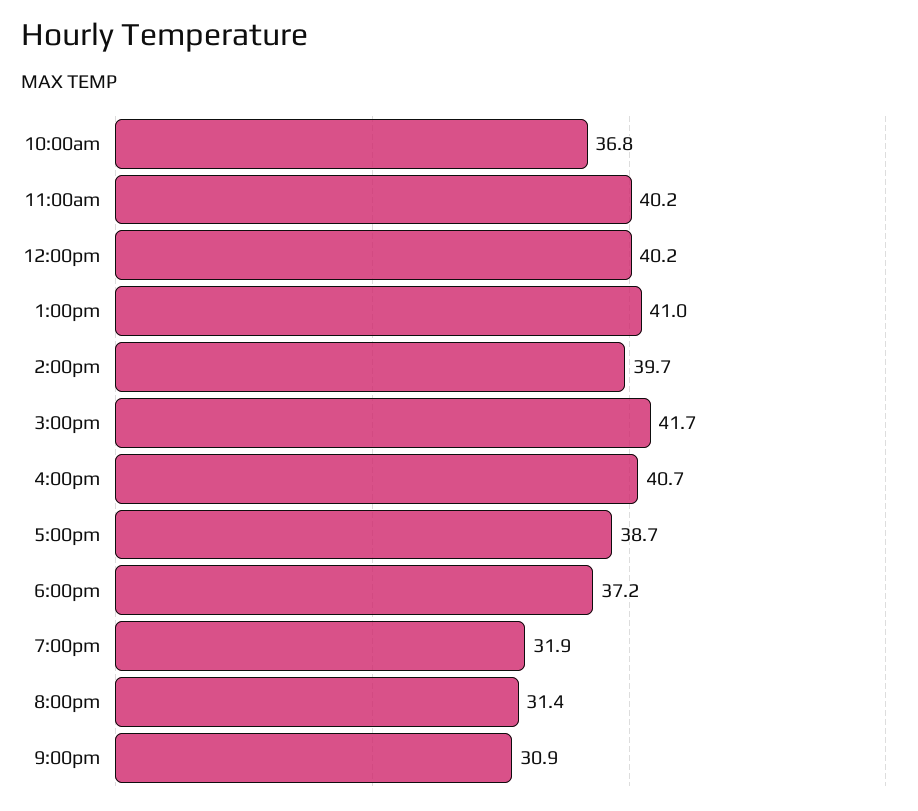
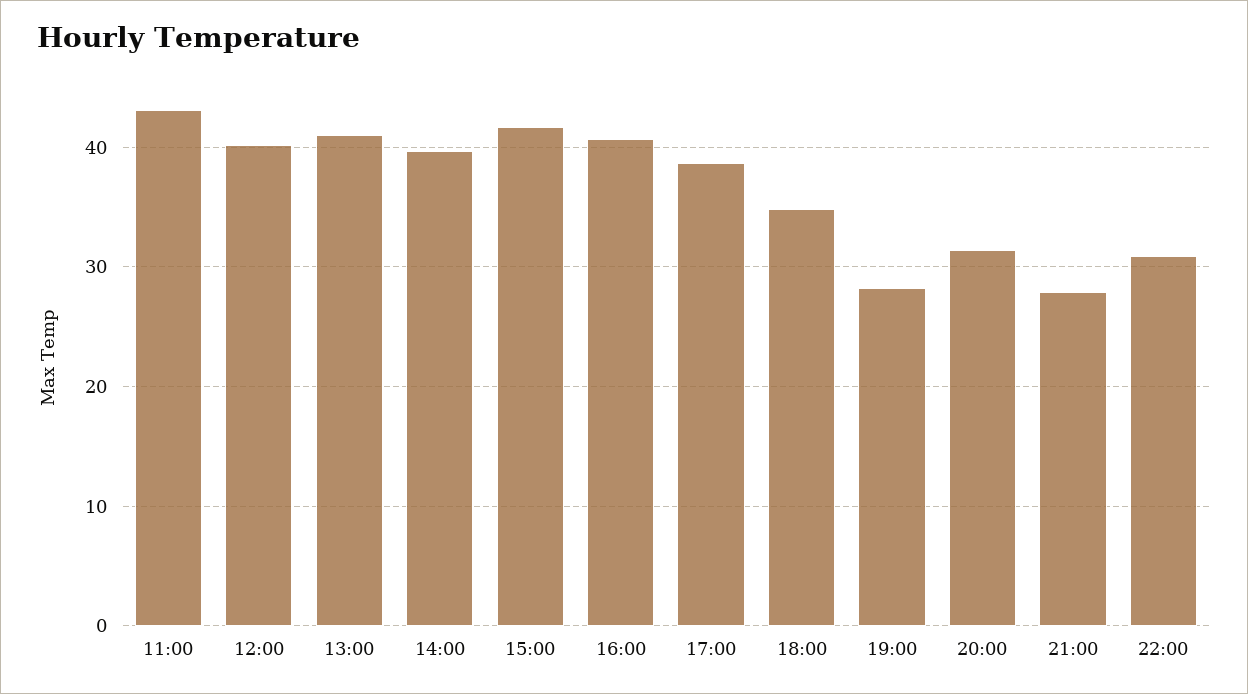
10:00am: 36.8 -> none
11:00am: 40.2 -> 43
6:00pm: 37.2 -> 35
7:00pm: 31.9 -> 28
9:00pm: 30.9 -> 28
22:00: none -> 31

